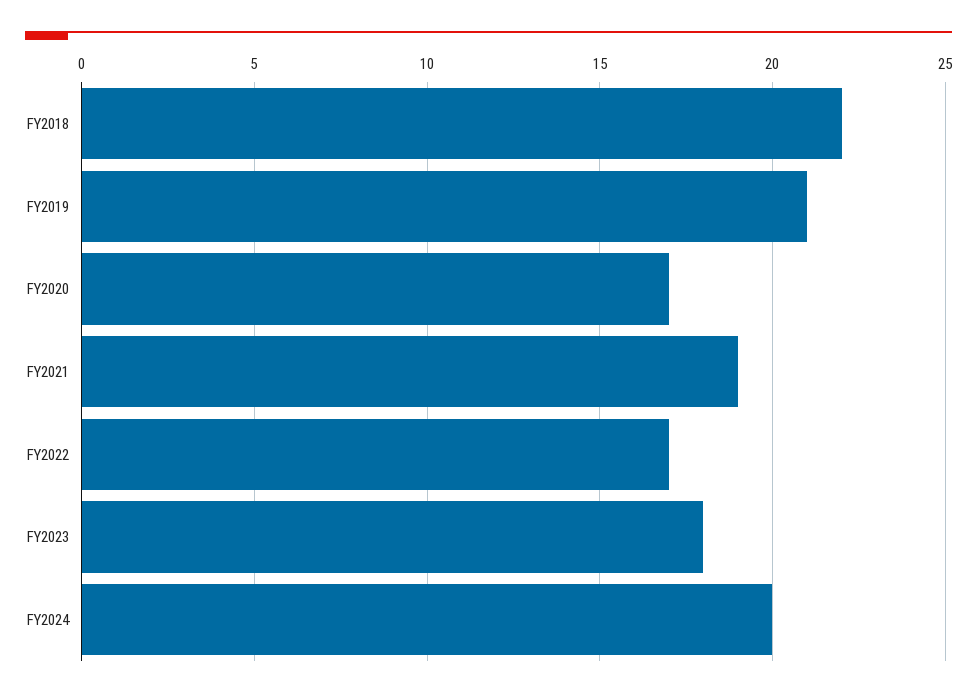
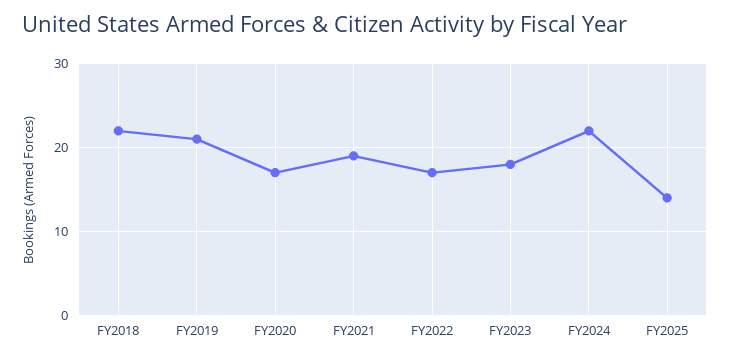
FY2024: 20 -> 22
FY2025: none -> 14

